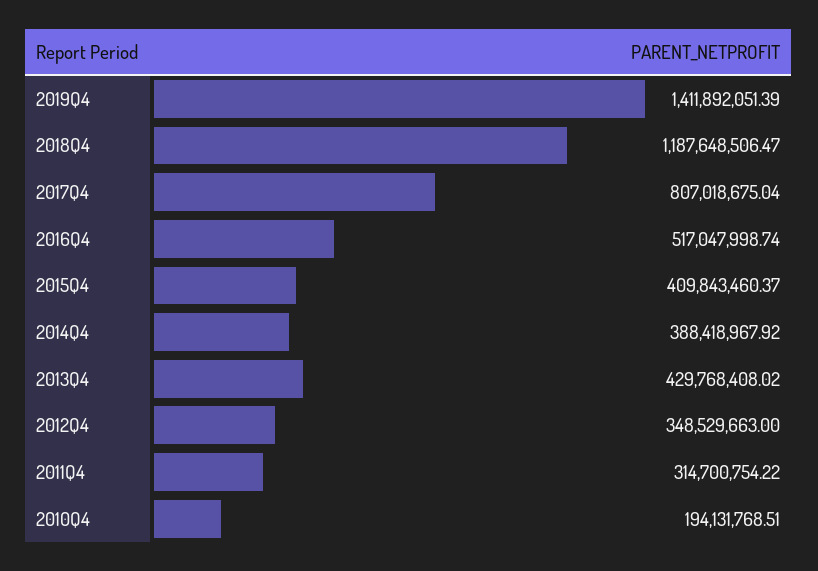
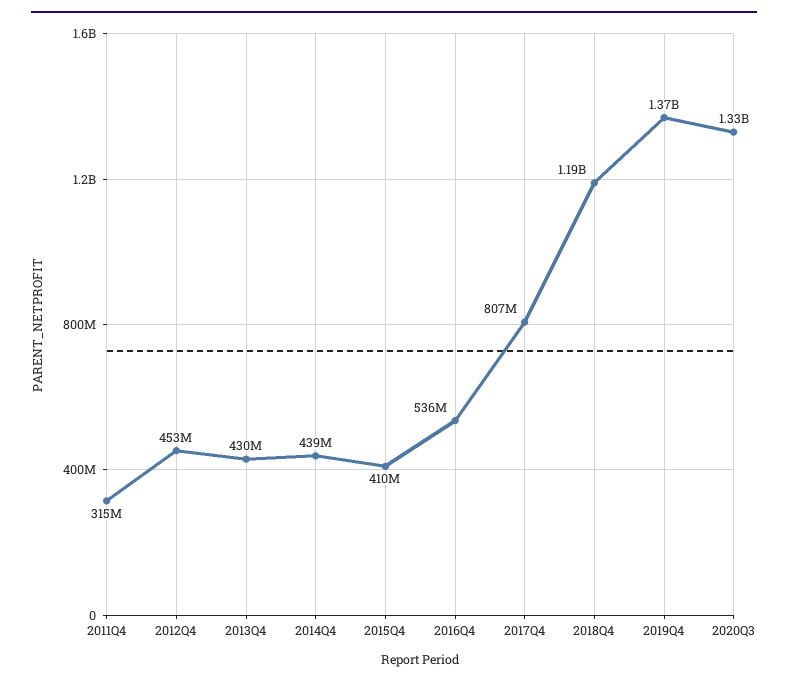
2019Q4: 1411892051.39 -> 1370000000
2016Q4: 517047998.74 -> 536000000
2014Q4: 388418967.92 -> 439000000
2012Q4: 348529663 -> 453000000
2010Q4: 194131768.51 -> none
2020Q3: none -> 1330000000

